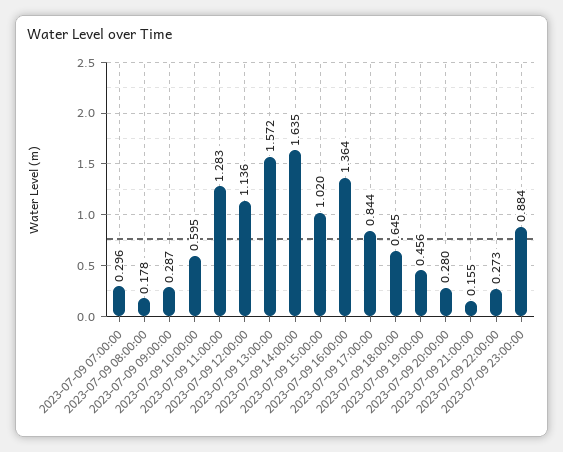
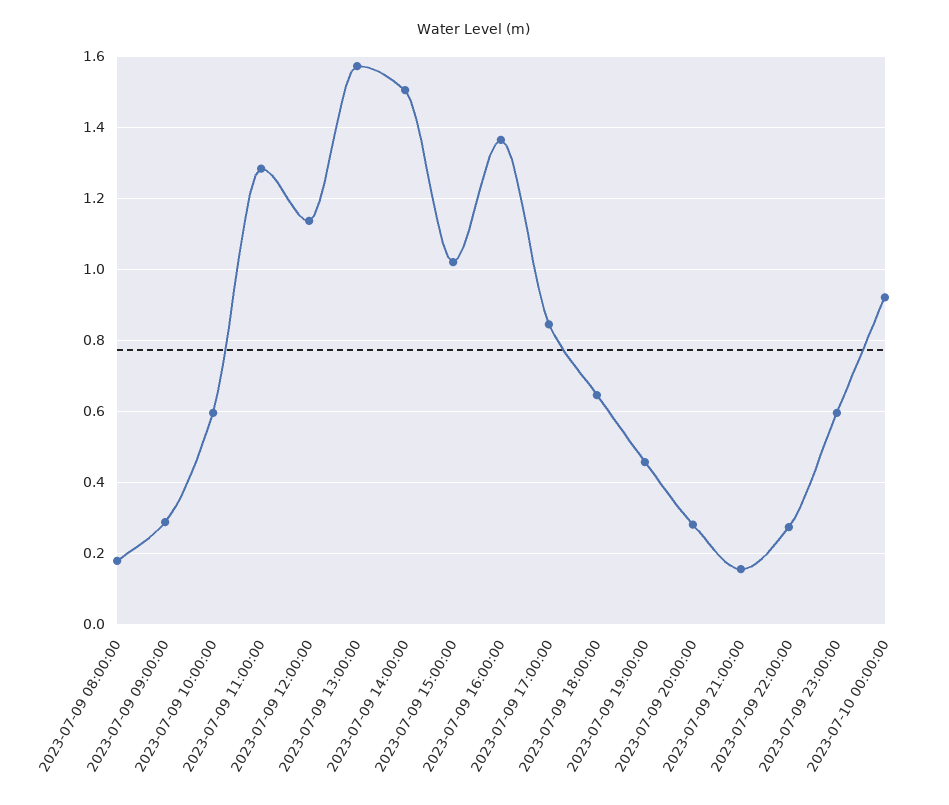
2023-07-09 07:00:00: 0.296 -> none
2023-07-09 14:00:00: 1.635 -> 1.5
2023-07-09 23:00:00: 0.884 -> 0.6
2023-07-10 00:00:00: none -> 0.92

